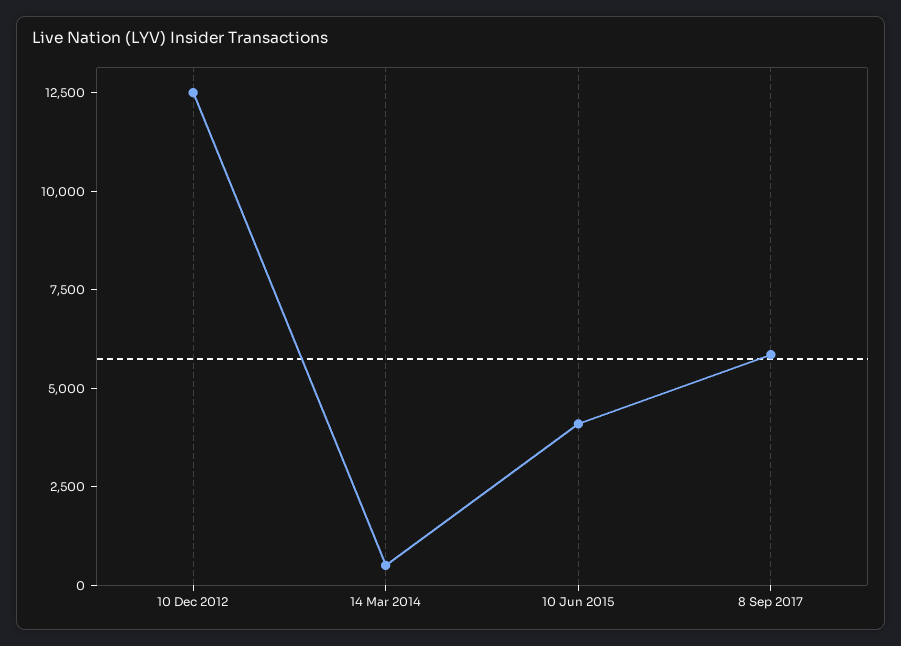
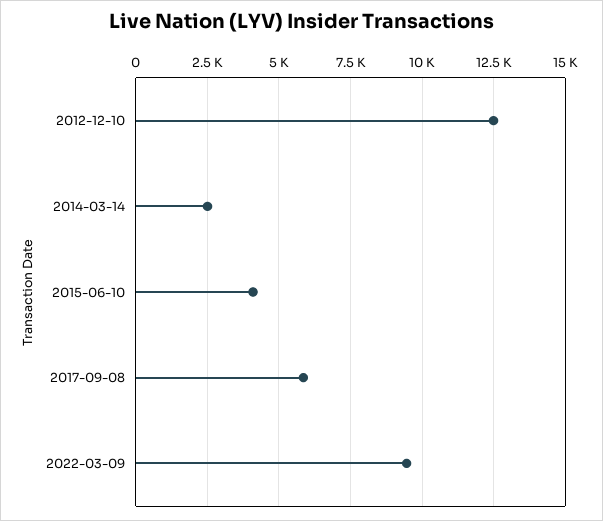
14 Mar 2014: 500 -> 2500
2022-03-09: none -> 9500

